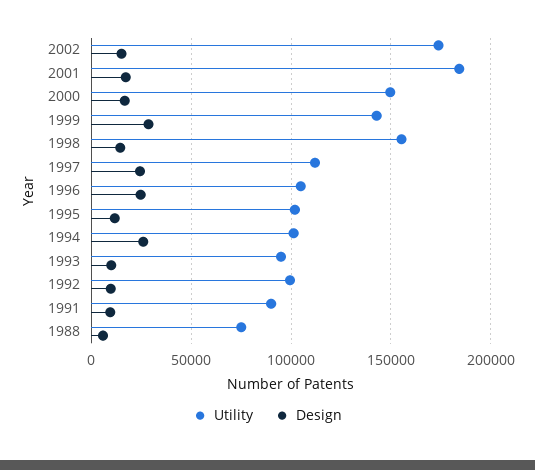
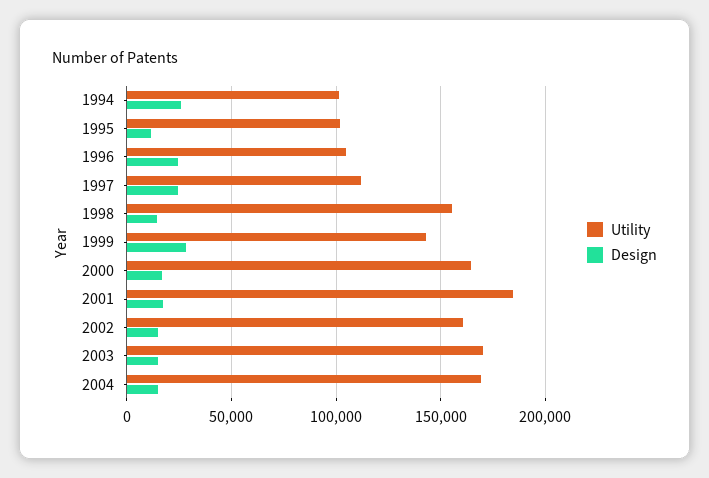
Utility, 2002: 175000 -> 160000
Utility, 2000: 150000 -> 165000
Utility, 1993: 95000 -> none
Design, 1993: 10000 -> none
Utility, 1992: 100000 -> none
Design, 1992: 10000 -> none
Utility, 1991: 90000 -> none
Design, 1991: 10000 -> none
Utility, 1988: 75000 -> none
Design, 1988: 5000 -> none
Utility, 2003: none -> 170000
Design, 2003: none -> 15000
Utility, 2004: none -> 170000
Design, 2004: none -> 15000

